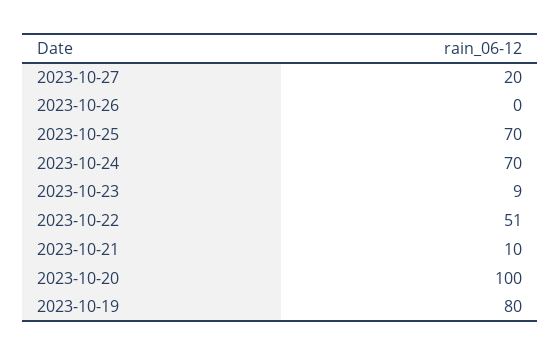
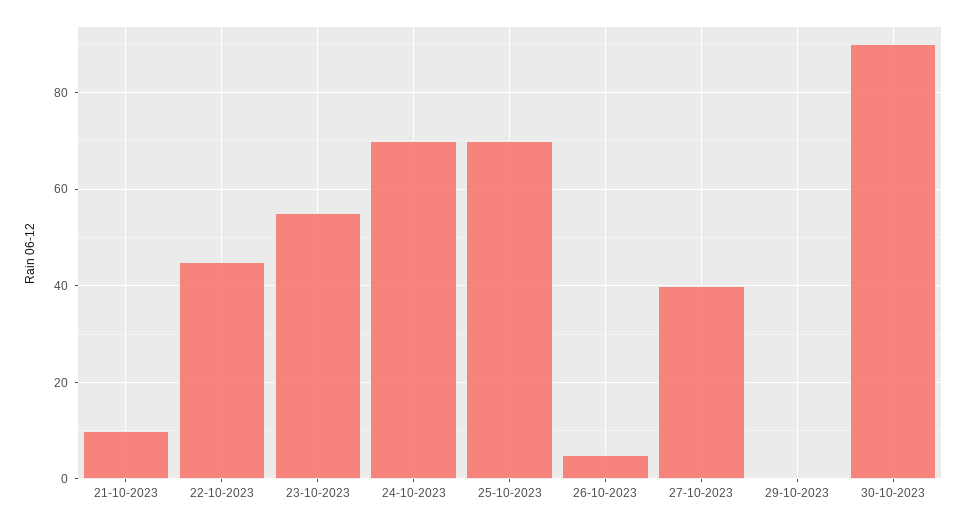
2023-10-27: 20 -> 40
2023-10-26: 0 -> 5
2023-10-23: 9 -> 55
2023-10-22: 51 -> 45
2023-10-20: 100 -> none
2023-10-19: 80 -> none
29-10-2023: none -> 0
30-10-2023: none -> 90

